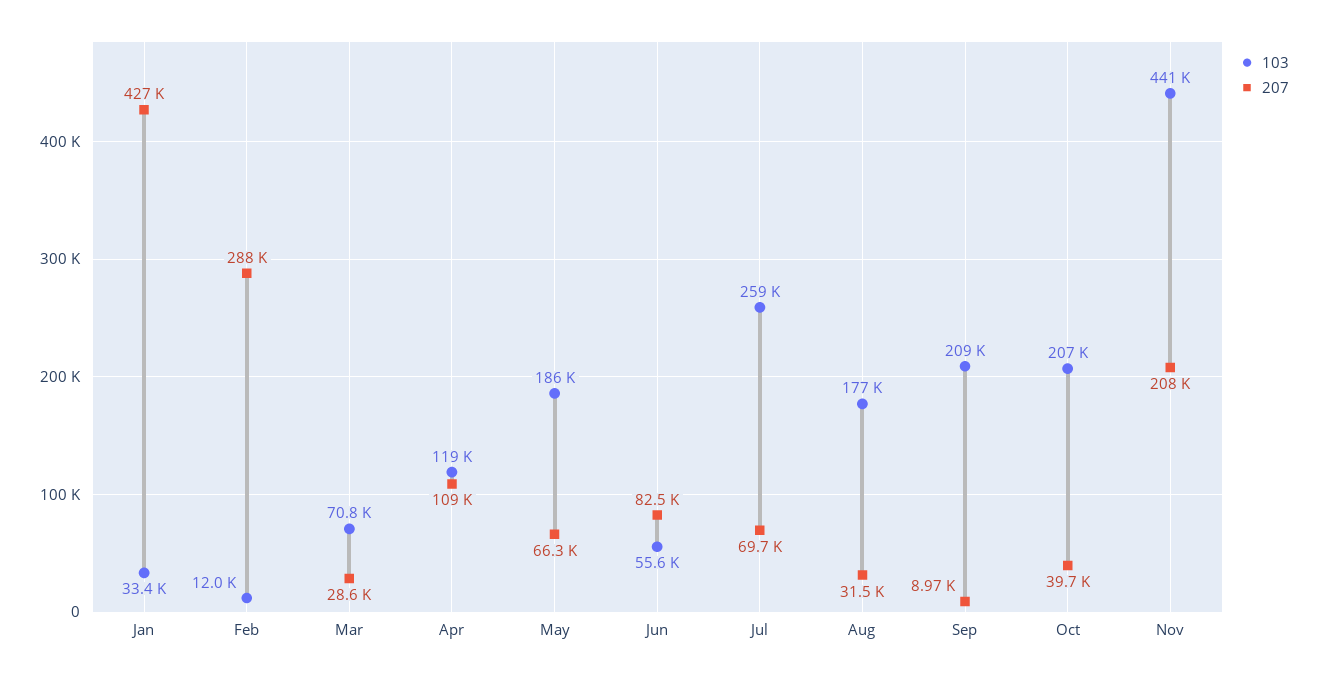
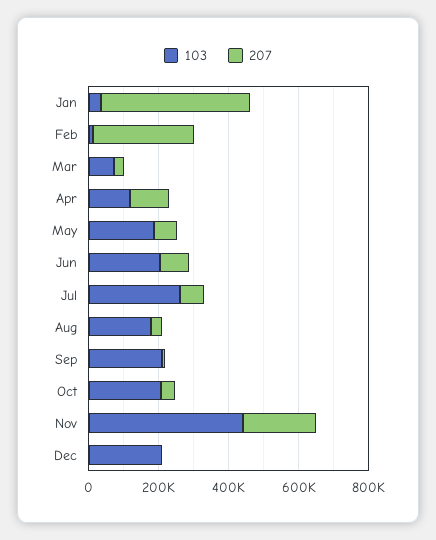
103, Jun: 55600 -> 200000
103, Dec: none -> 200000
207, Dec: none -> 0

